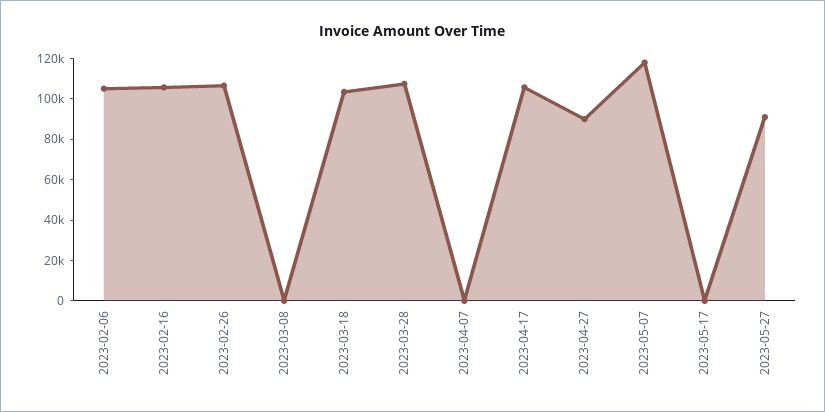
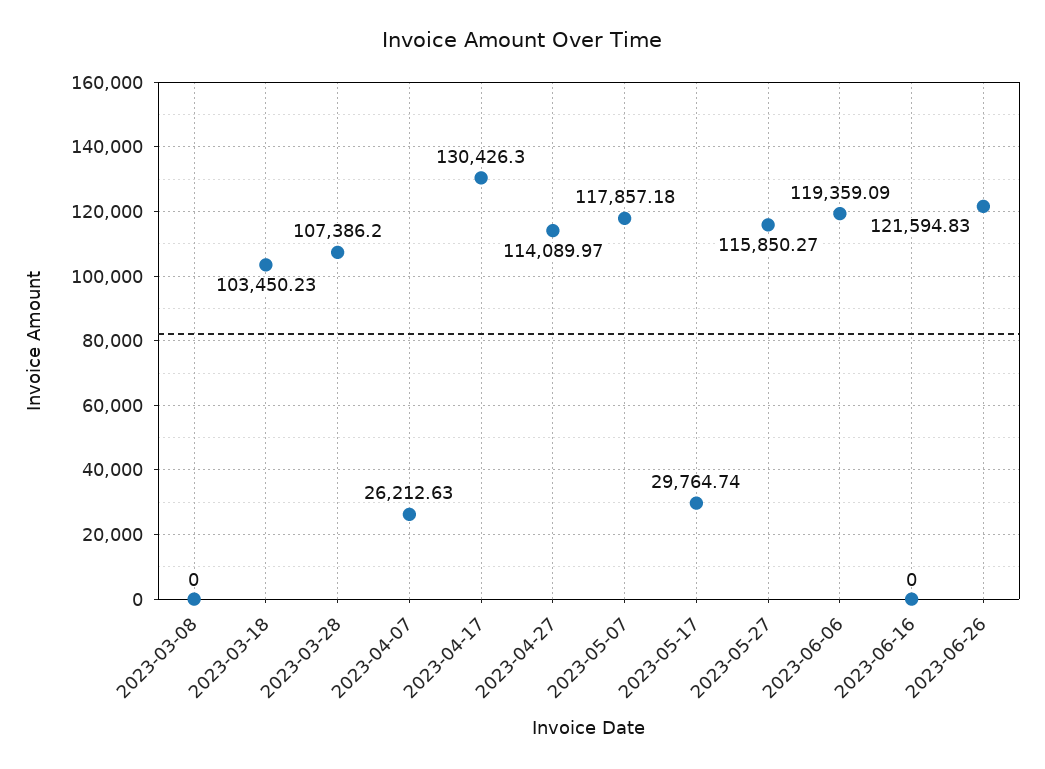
2023-02-06: 105000 -> none
2023-02-16: 105000 -> none
2023-02-26: 105000 -> none
2023-04-07: 0 -> 26212.63
2023-04-17: 105000 -> 130426.3
2023-04-27: 90000 -> 114089.97
2023-05-17: 0 -> 29764.74
2023-05-27: 90000 -> 115850.27
2023-06-06: none -> 119359.09
2023-06-16: none -> 0
2023-06-26: none -> 121594.83

